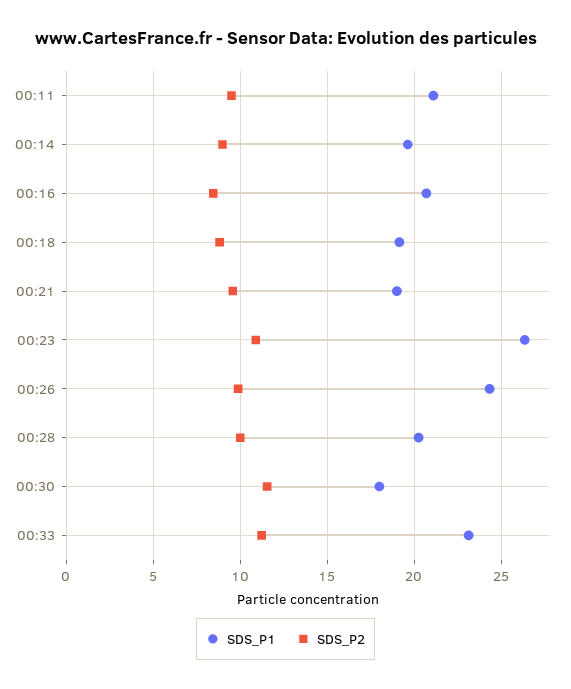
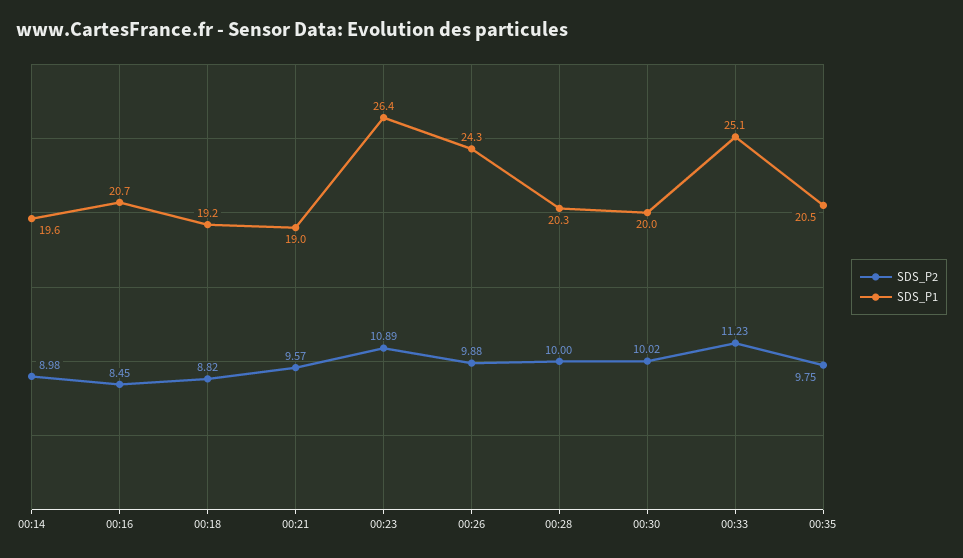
SDS_P1, 00:11: 21 -> none
SDS_P2, 00:11: 9.5 -> none
SDS_P1, 00:30: 18 -> 20
SDS_P2, 00:30: 11.5 -> 10.02
SDS_P1, 00:33: 23 -> 25.1
SDS_P2, 00:35: none -> 9.75
SDS_P1, 00:35: none -> 20.5

